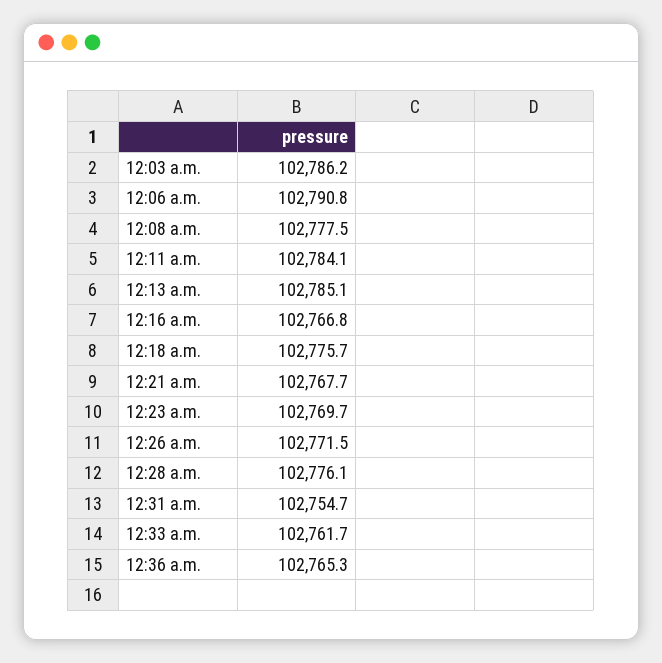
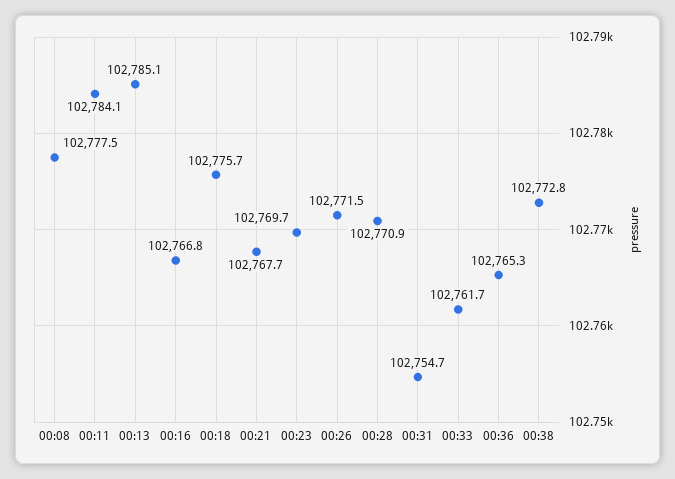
12:03 a.m.: 102786.2 -> none
12:06 a.m.: 102790.8 -> none
12:28 a.m.: 102776.1 -> 102770.9
00:38: none -> 102772.8

